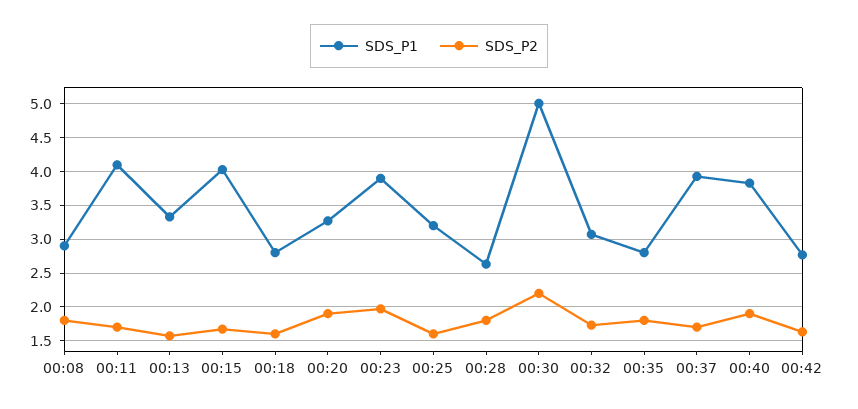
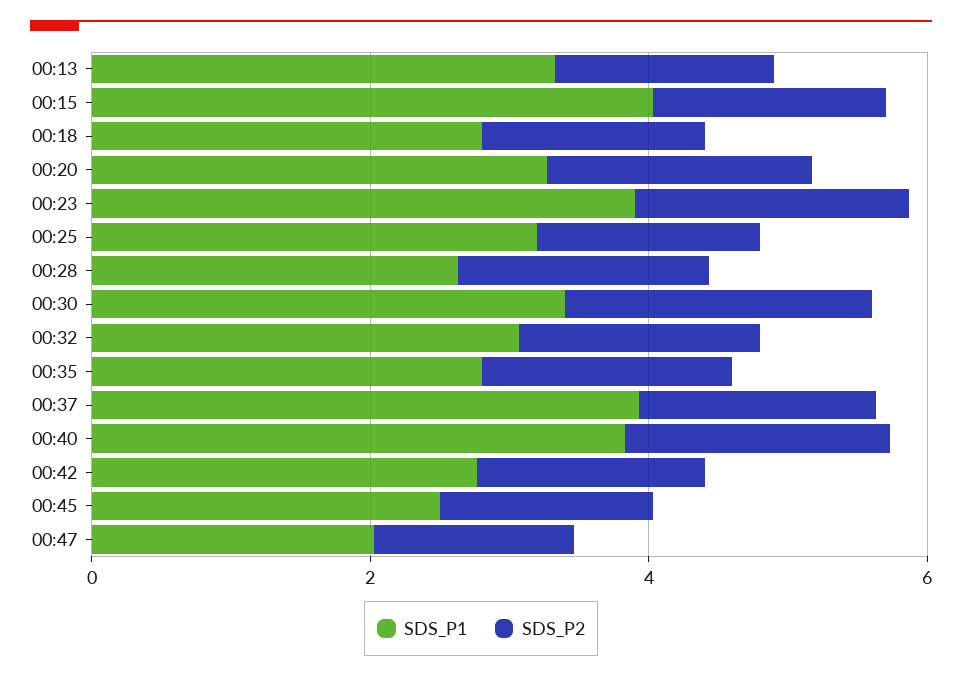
SDS_P1, 00:08: 2.9 -> none
SDS_P2, 00:08: 1.8 -> none
SDS_P1, 00:11: 4.1 -> none
SDS_P2, 00:11: 1.7 -> none
SDS_P1, 00:30: 5 -> 3.5
SDS_P1, 00:45: none -> 2.5
SDS_P2, 00:45: none -> 1.5
SDS_P1, 00:47: none -> 2
SDS_P2, 00:47: none -> 1.5

